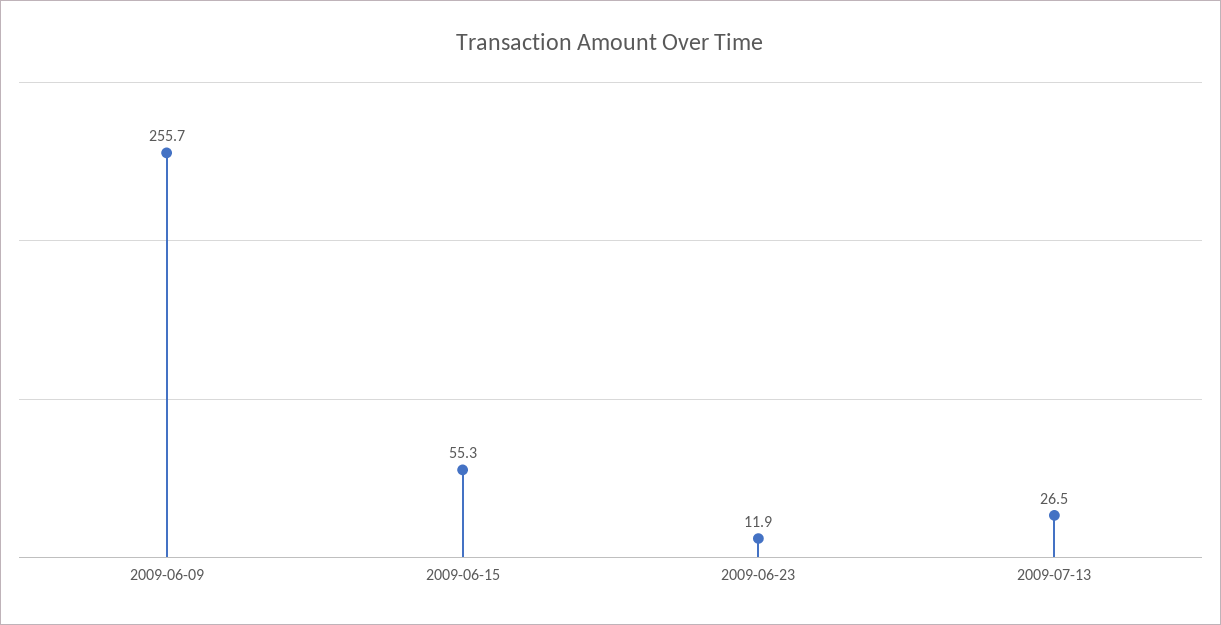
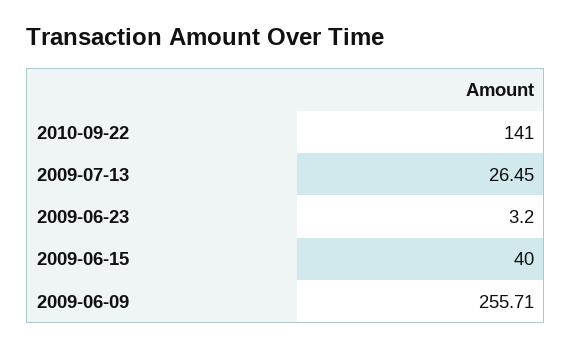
2009-06-15: 55.3 -> 40
2009-06-23: 11.9 -> 3.2
2010-09-22: none -> 141

